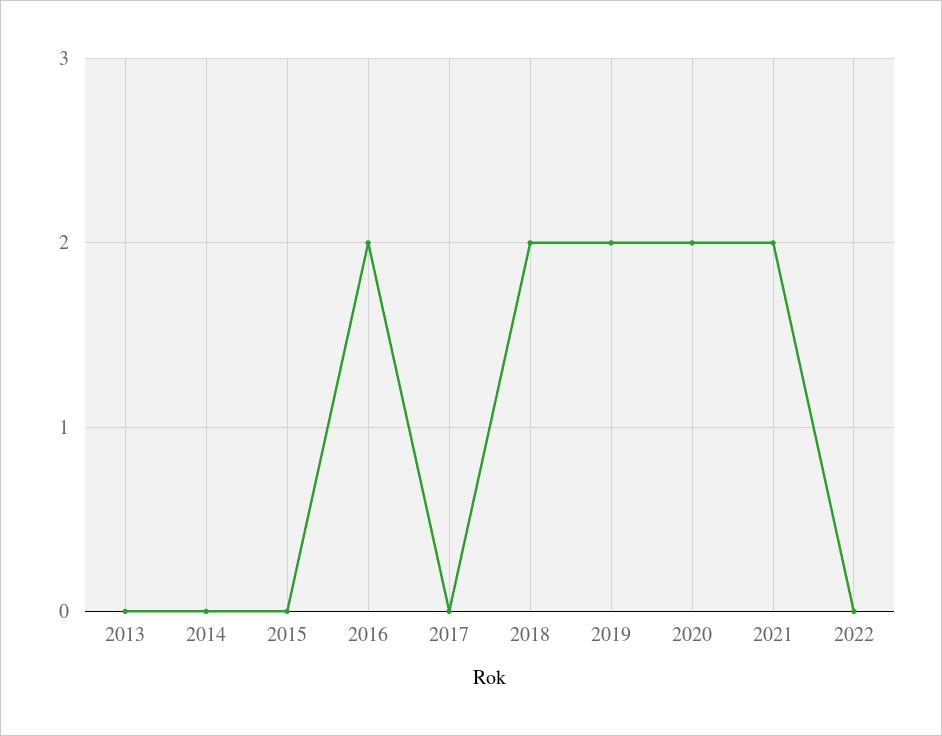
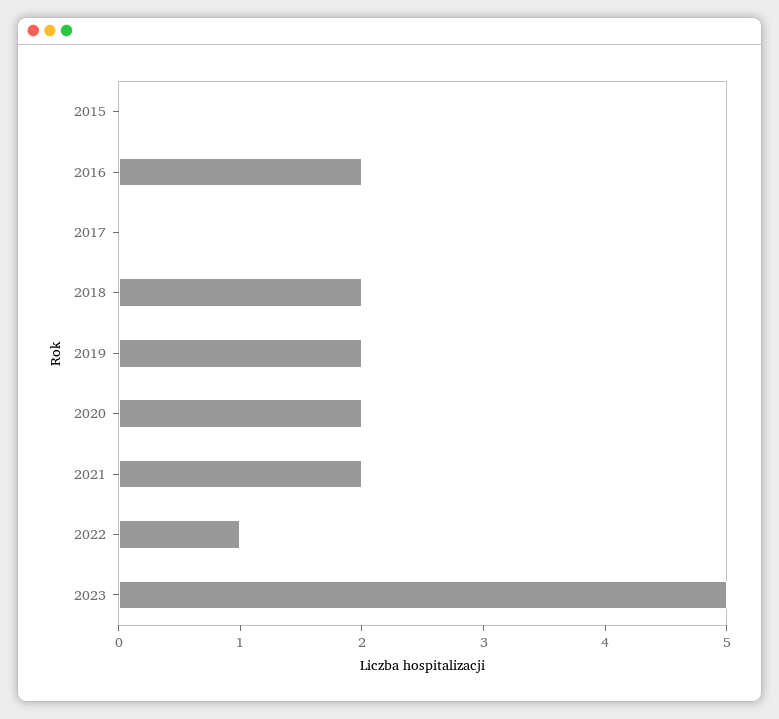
2013: 0 -> none
2014: 0 -> none
2022: 0 -> 1
2023: none -> 5

